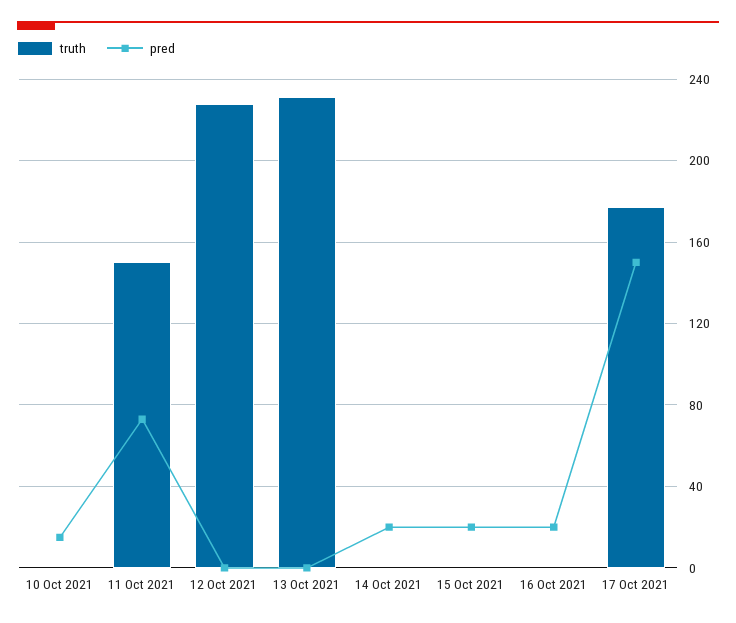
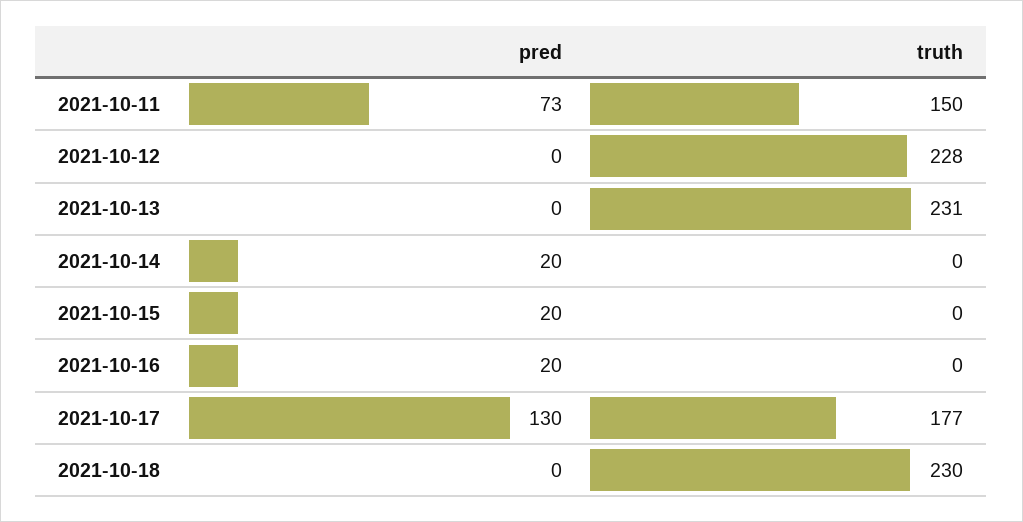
truth, 10 Oct 2021: 0 -> none
pred, 10 Oct 2021: 15 -> none
pred, 17 Oct 2021: 150 -> 130
pred, 2021-10-18: none -> 0
truth, 2021-10-18: none -> 230

